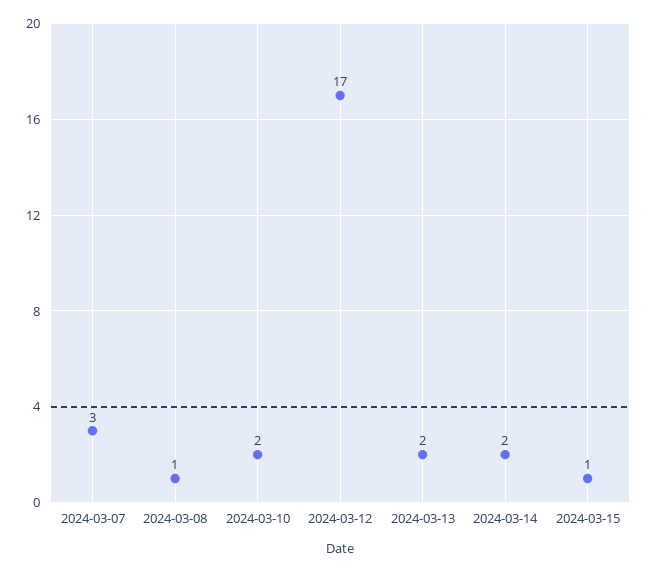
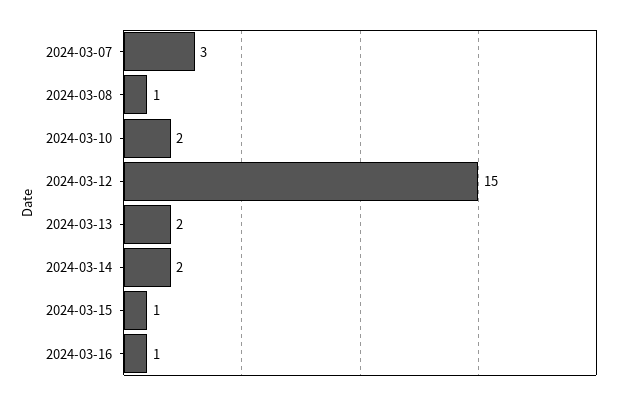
2024-03-12: 17 -> 15
2024-03-16: none -> 1

